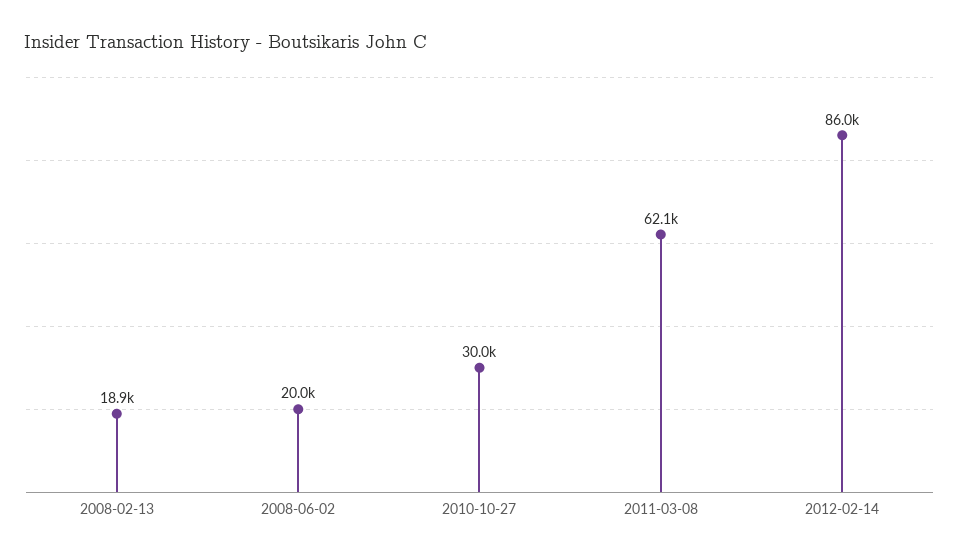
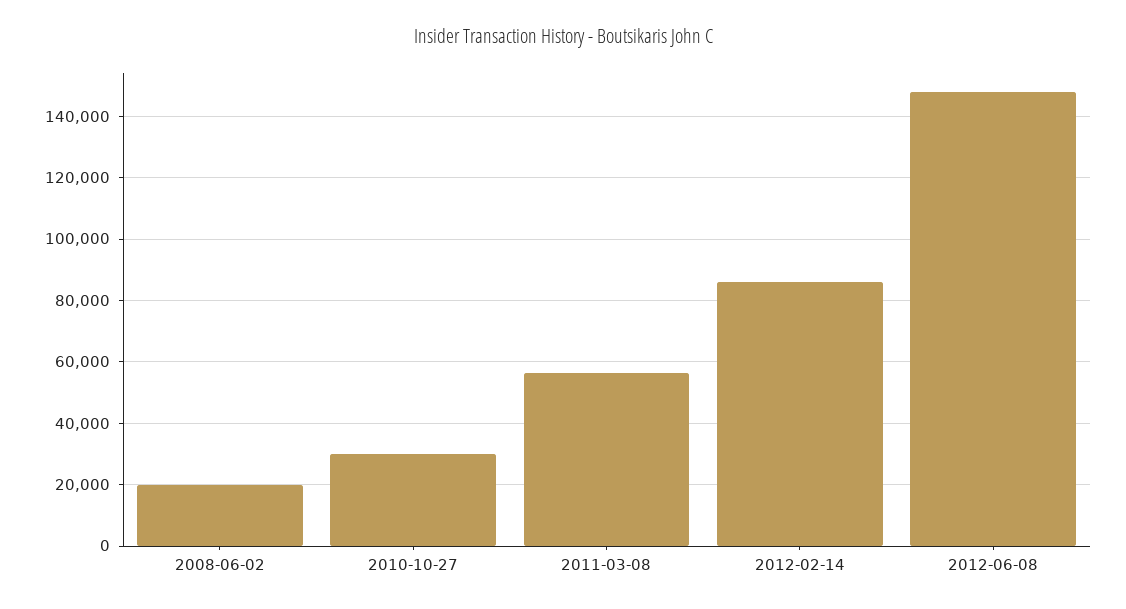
2008-02-13: 18900 -> none
2011-03-08: 62100 -> 56000
2012-06-08: none -> 148000

